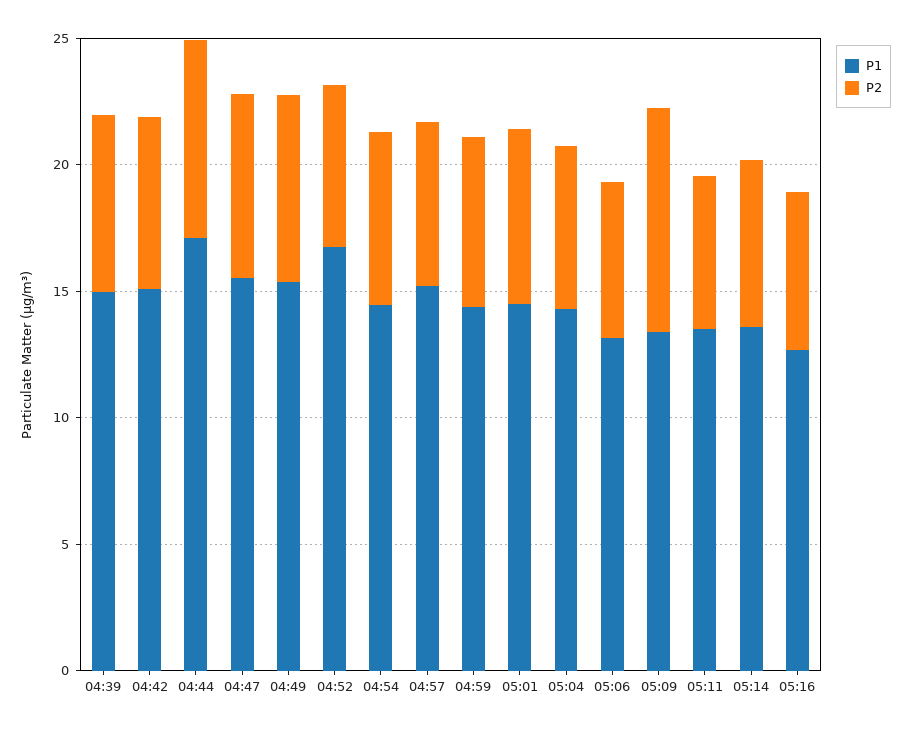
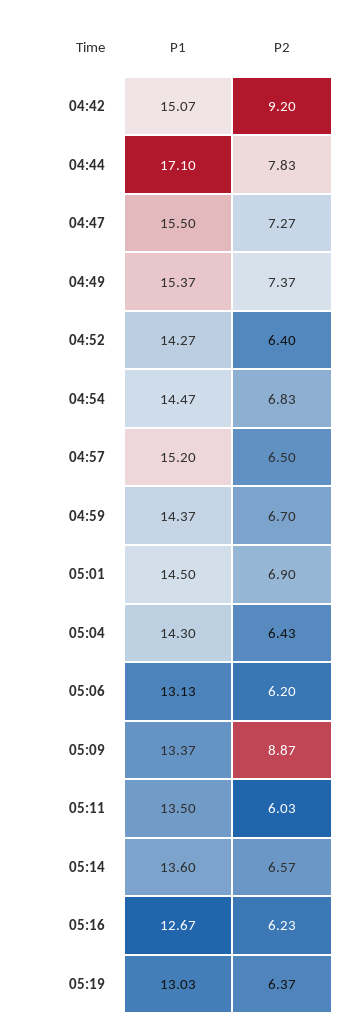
P1, 04:39: 15 -> none
P2, 04:39: 7 -> none
P2, 04:42: 7 -> 9.2
P1, 04:52: 17 -> 14.27
P1, 05:19: none -> 13.03
P2, 05:19: none -> 6.37

